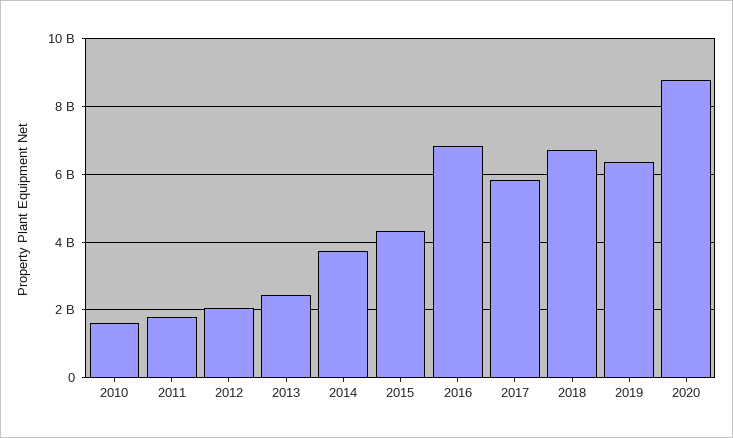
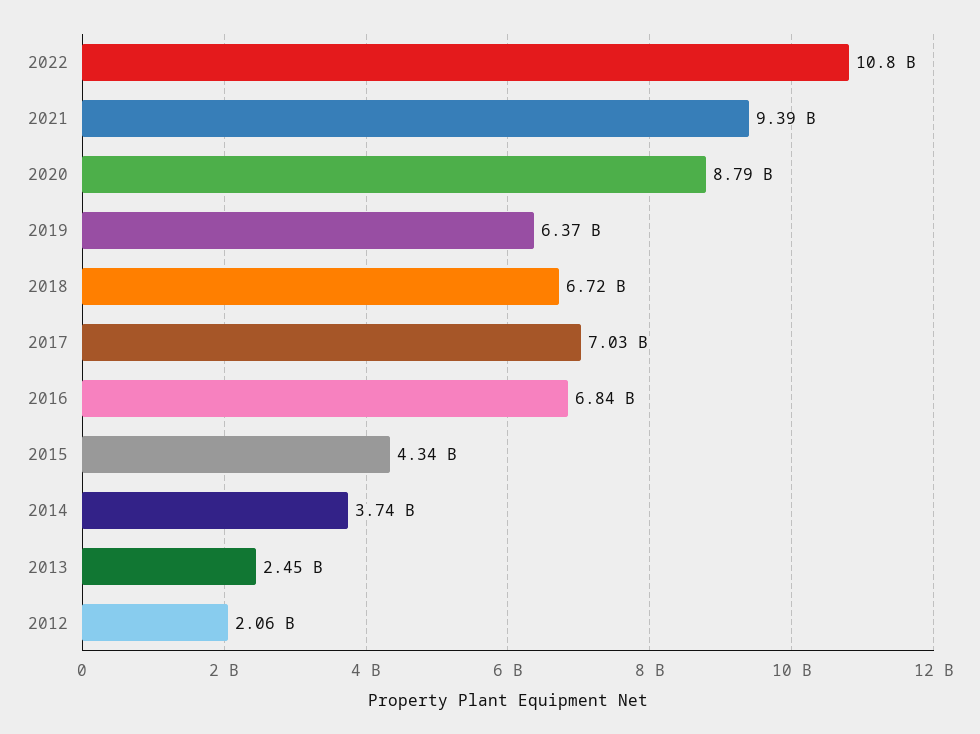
2010: 1600000000 -> none
2011: 1800000000 -> none
2017: 5800000000 -> 7030000000
2022: none -> 10800000000
2021: none -> 9390000000

